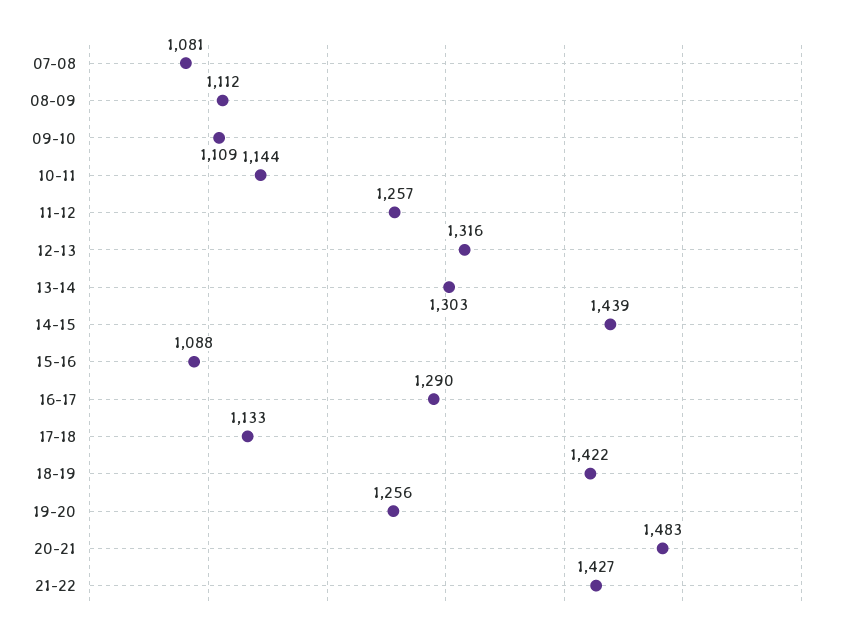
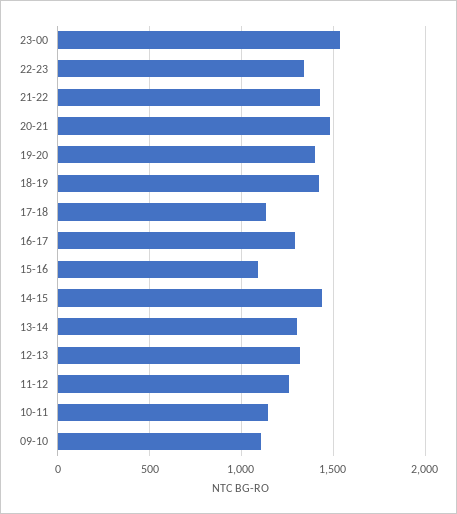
07-08: 1081 -> none
08-09: 1112 -> none
19-20: 1256 -> 1400
23-00: none -> 1550
22-23: none -> 1350

